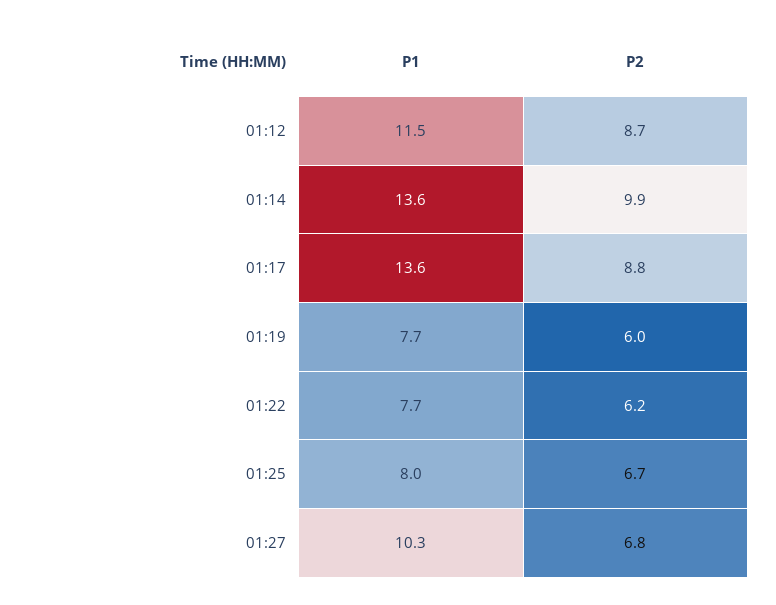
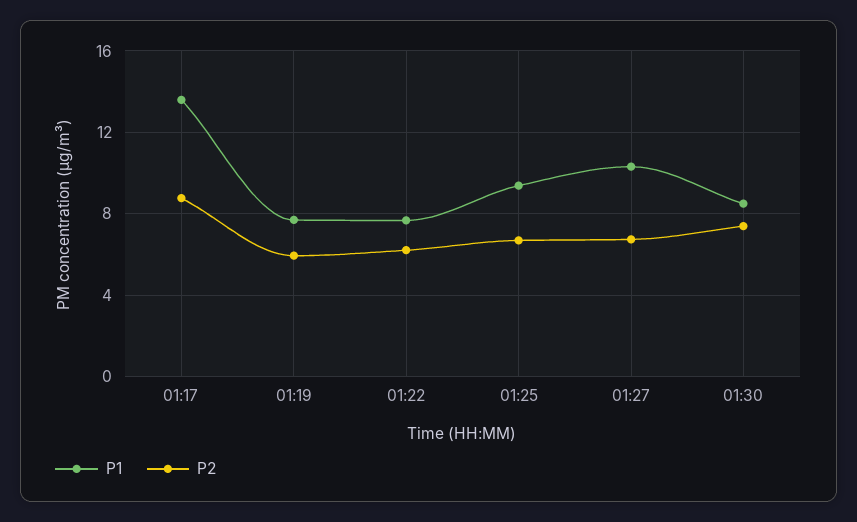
P1, 01:12: 11.5 -> none
P2, 01:12: 8.7 -> none
P1, 01:14: 13.6 -> none
P2, 01:14: 9.9 -> none
P1, 01:25: 8 -> 9.5
P1, 01:30: none -> 8.5
P2, 01:30: none -> 7.5

